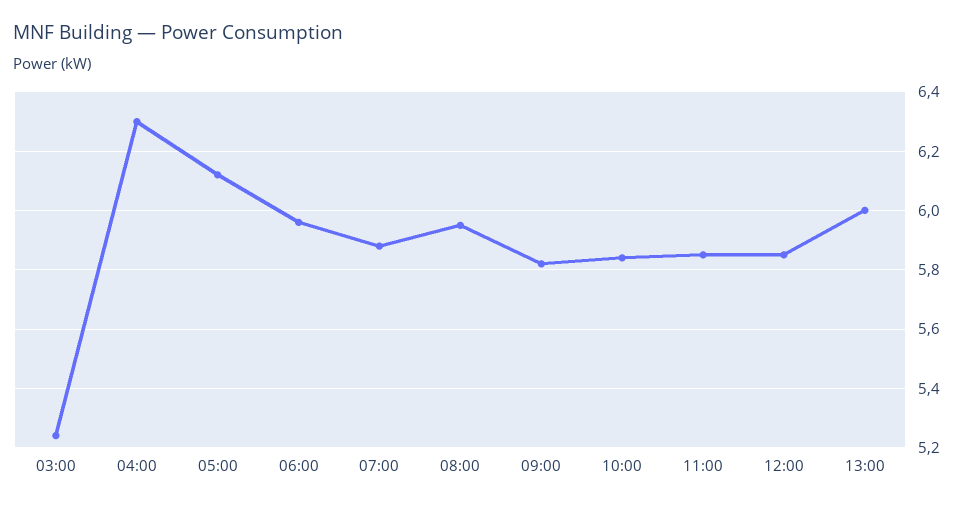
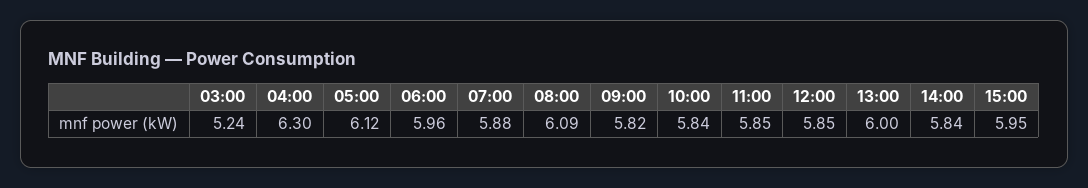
08:00: 5.95 -> 6.09
14:00: none -> 5.84
15:00: none -> 5.95

